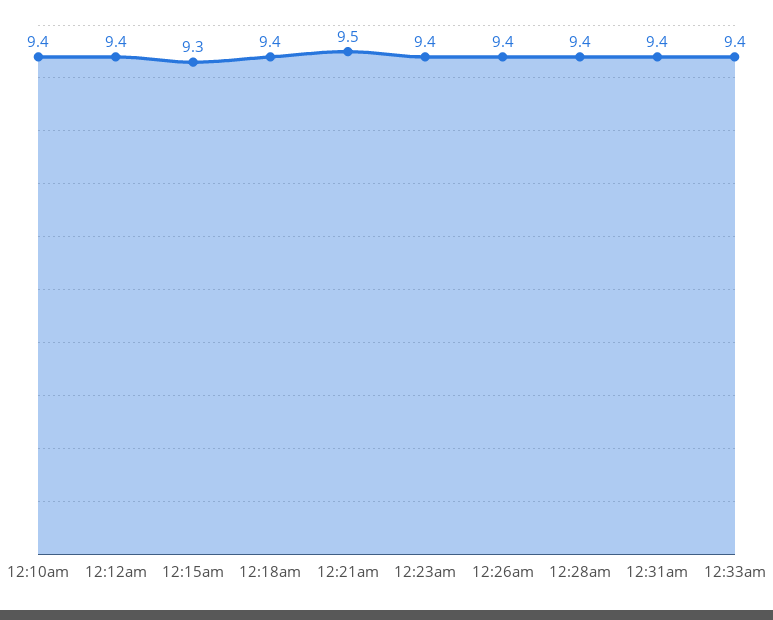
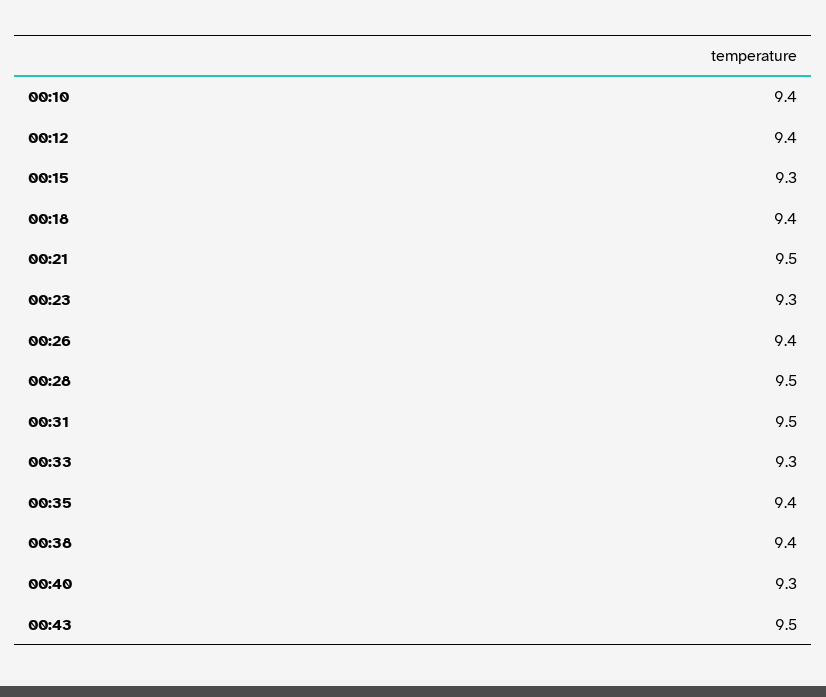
12:23am: 9.4 -> 9.3
12:28am: 9.4 -> 9.5
12:31am: 9.4 -> 9.5
12:33am: 9.4 -> 9.3
00:35: none -> 9.4
00:38: none -> 9.4
00:40: none -> 9.3
00:43: none -> 9.5

